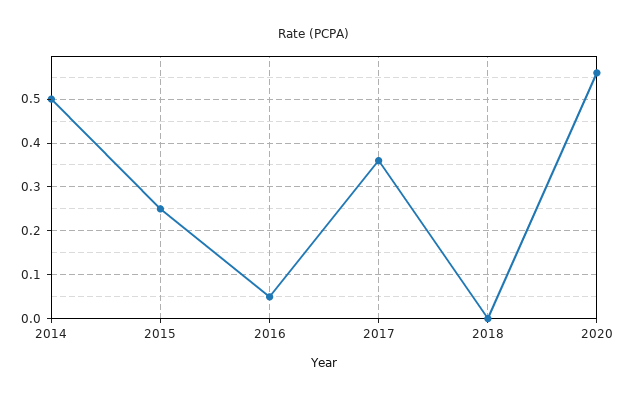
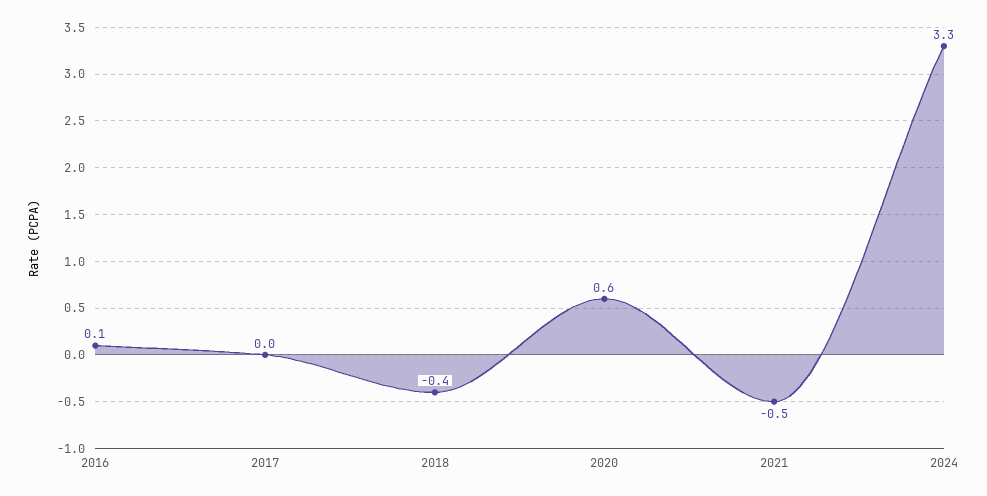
2014: 0.5 -> none
2015: 0.25 -> none
2017: 0.35 -> 0
2018: 0 -> -0.4
2021: none -> -0.5
2024: none -> 3.3

